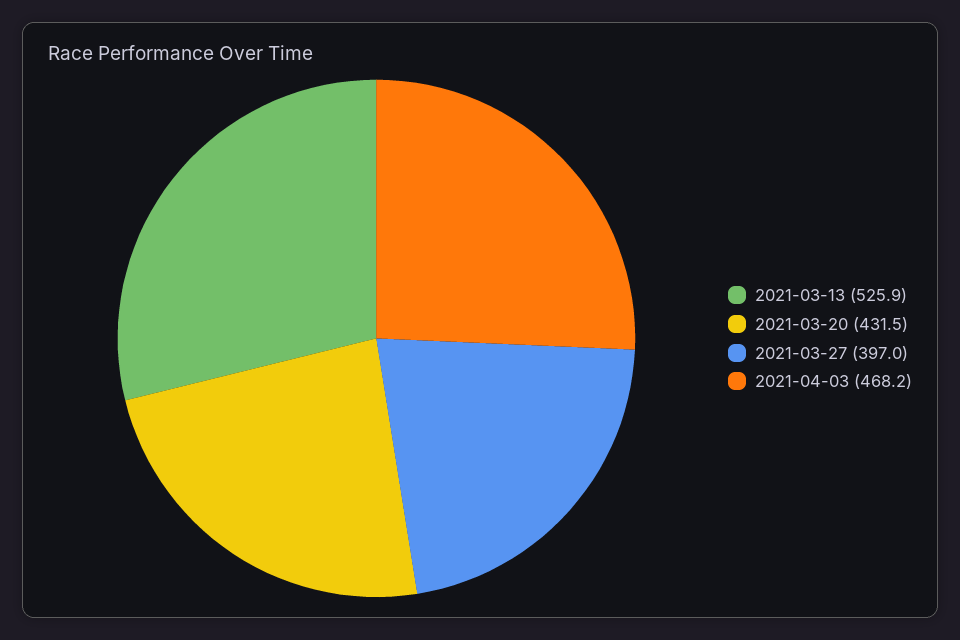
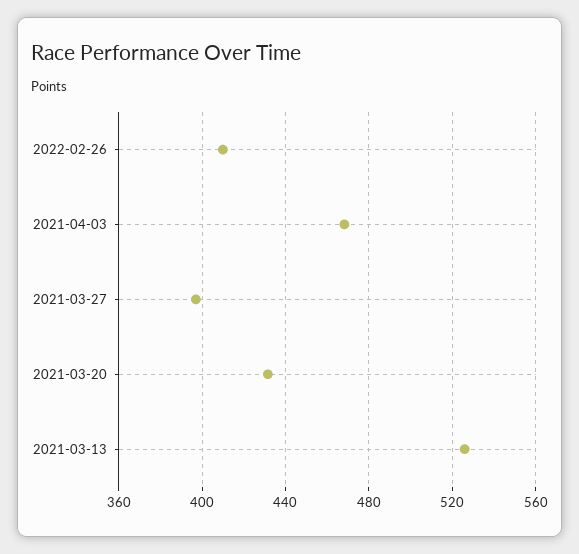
2022-02-26: none -> 410

